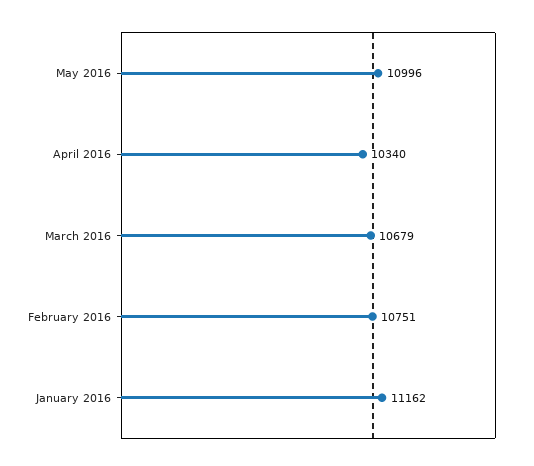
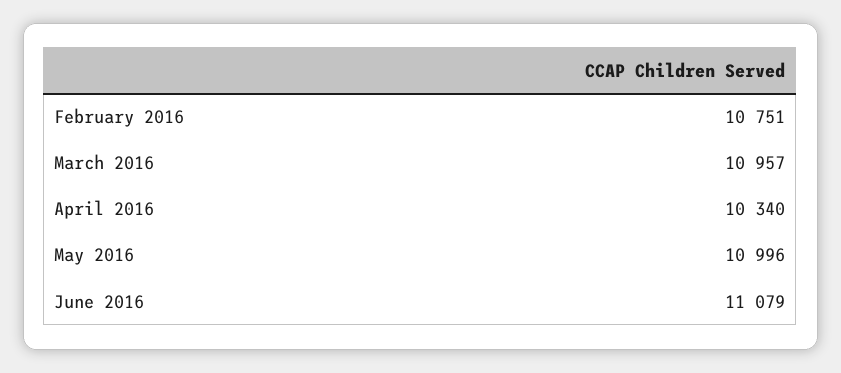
March 2016: 10679 -> 10957
January 2016: 11162 -> none
June 2016: none -> 11079

